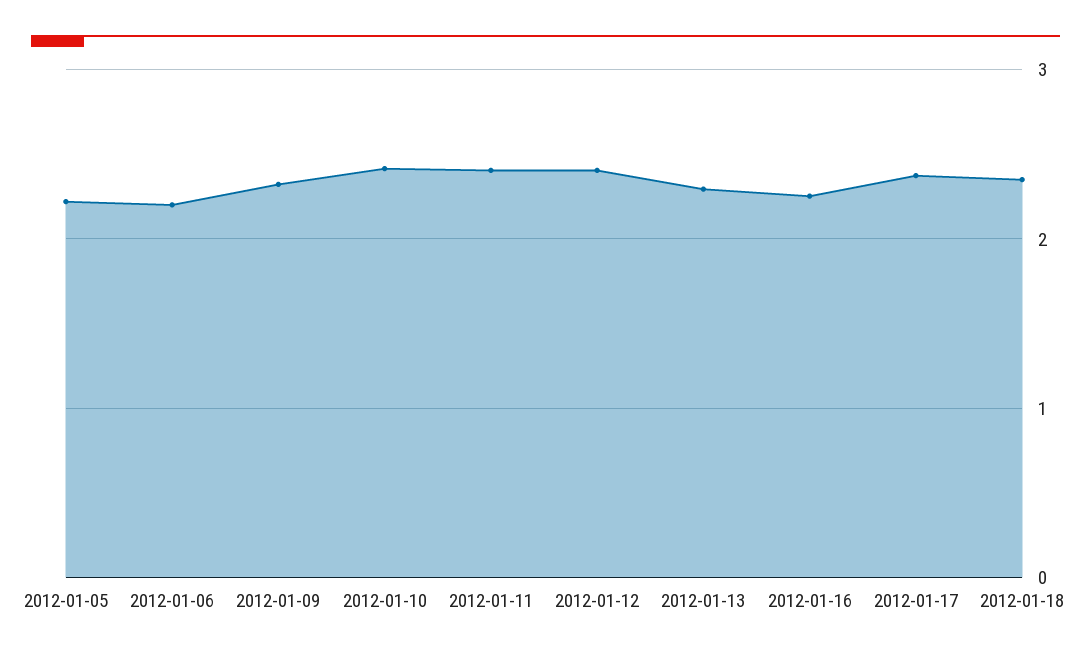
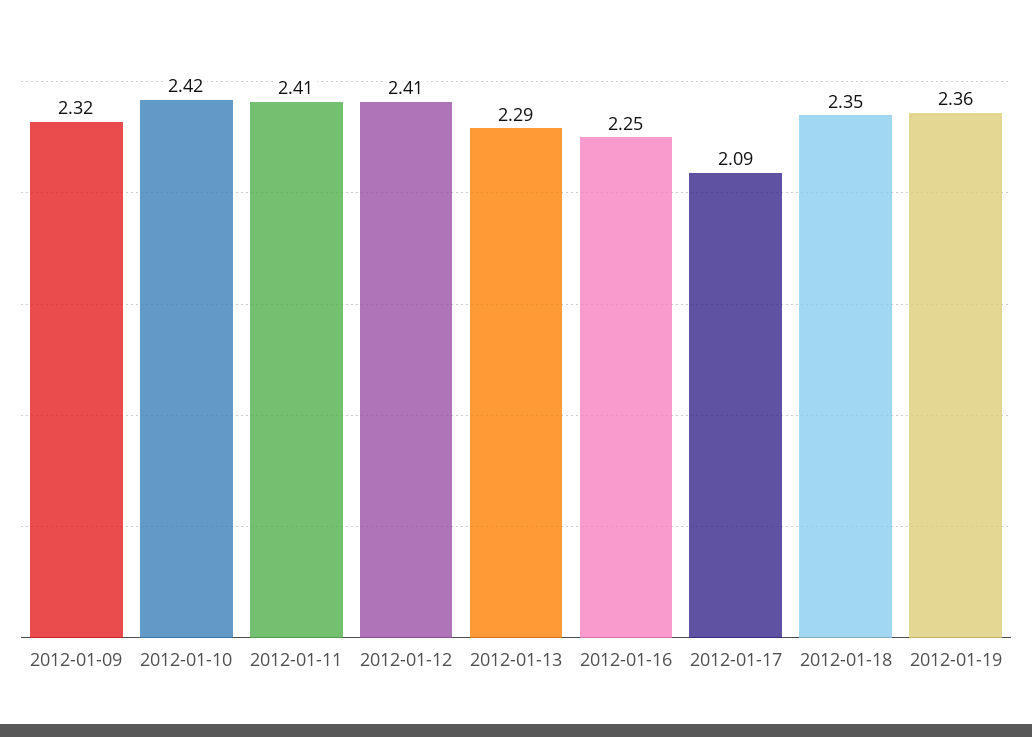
2012-01-05: 2.2 -> none
2012-01-06: 2.2 -> none
2012-01-17: 2.4 -> 2.09
2012-01-19: none -> 2.36

